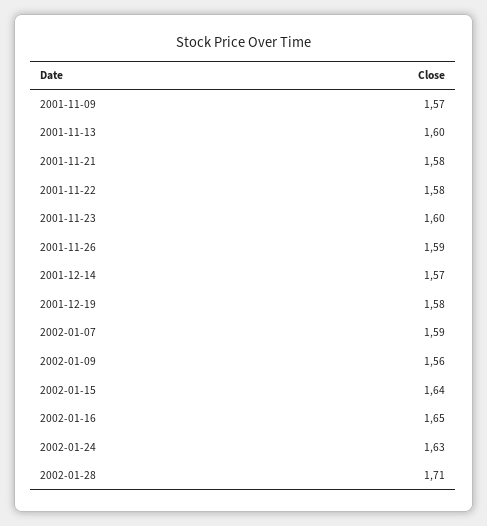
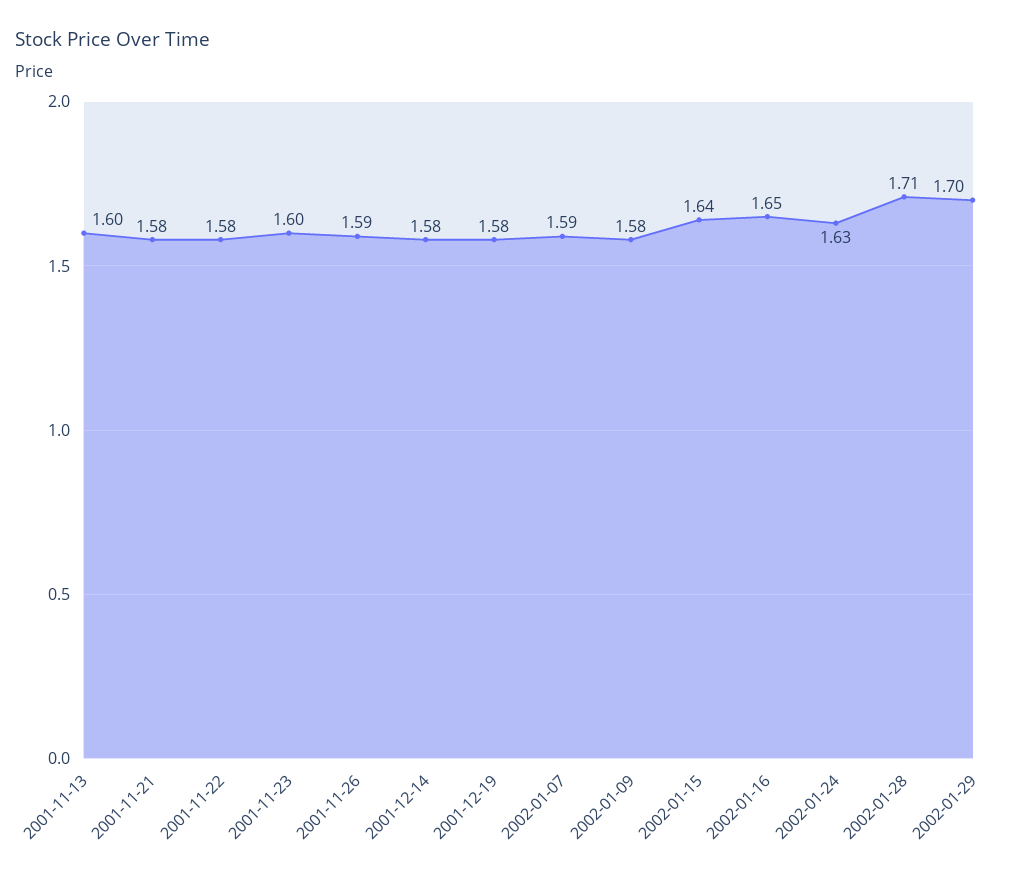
2001-11-09: 1.57 -> none
2001-12-14: 1.57 -> 1.58
2002-01-09: 1.56 -> 1.58
2002-01-29: none -> 1.7

